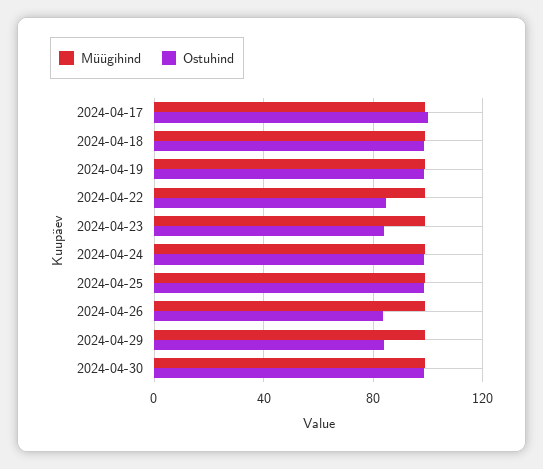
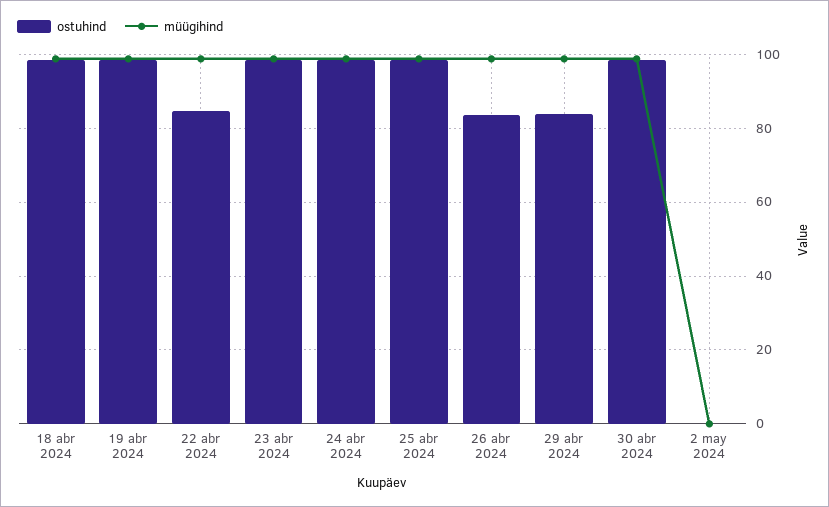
Müügihind, 2024-04-17: 100 -> none
Ostuhind, 2024-04-17: 100 -> none
Ostuhind, 2024-04-23: 85 -> 98
Ostuhind, 2 may 2024: none -> 0
Müügihind, 2 may 2024: none -> 0

